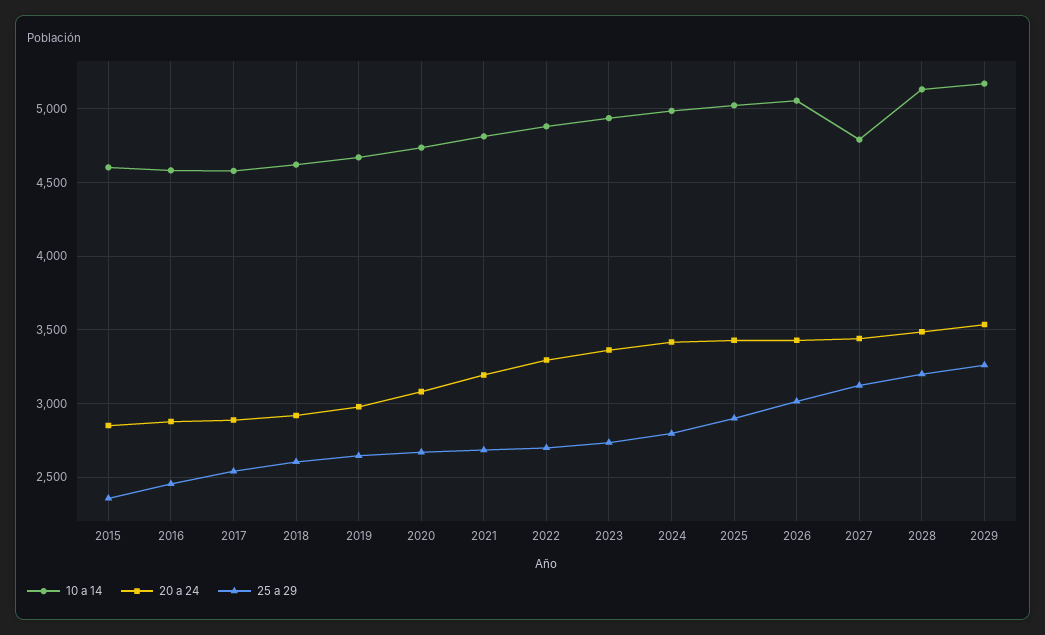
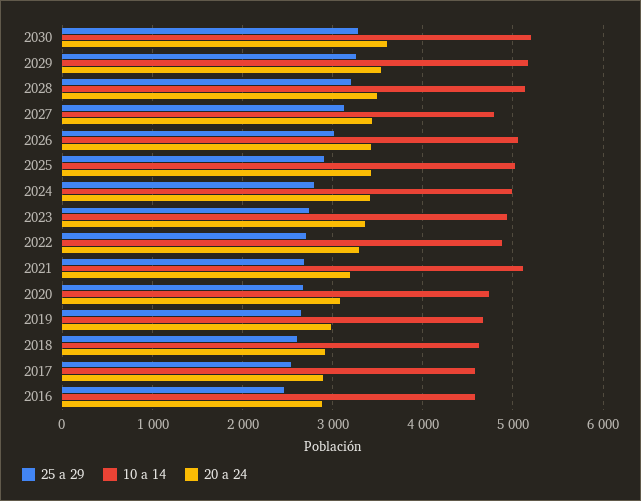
10 a 14, 2015: 4600 -> none
20 a 24, 2015: 2850 -> none
25 a 29, 2015: 2350 -> none
10 a 14, 2021: 4800 -> 5100
25 a 29, 2030: none -> 3300
10 a 14, 2030: none -> 5200
20 a 24, 2030: none -> 3600

